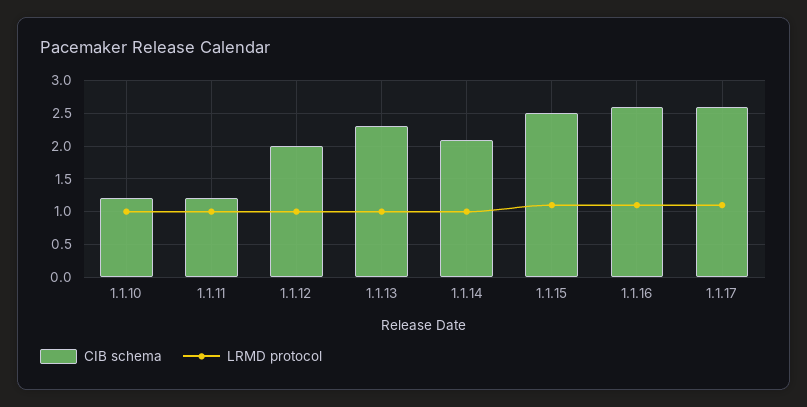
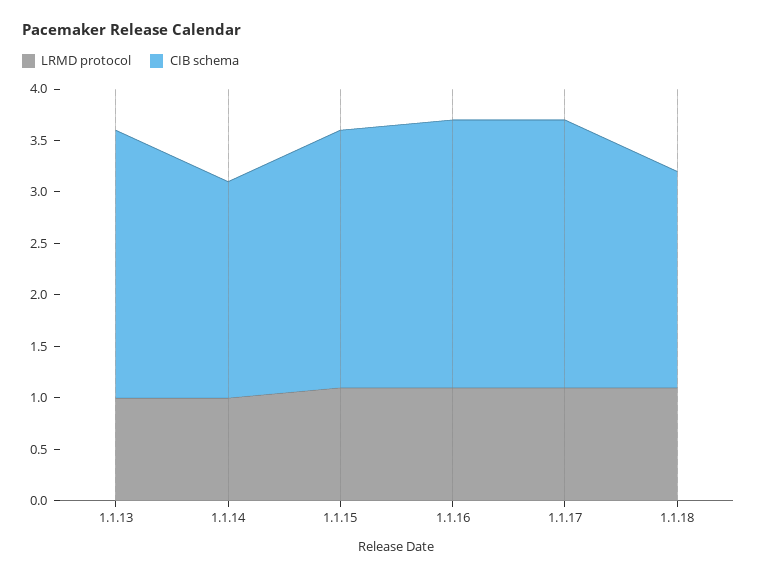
CIB schema, 1.1.10: 1.2 -> none
LRMD protocol, 1.1.10: 1 -> none
CIB schema, 1.1.11: 1.2 -> none
LRMD protocol, 1.1.11: 1 -> none
CIB schema, 1.1.12: 2 -> none
LRMD protocol, 1.1.12: 1 -> none
CIB schema, 1.1.13: 2.3 -> 2.6
LRMD protocol, 1.1.18: none -> 1.1
CIB schema, 1.1.18: none -> 2.1

